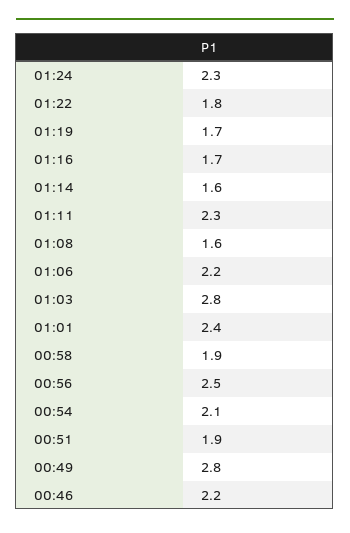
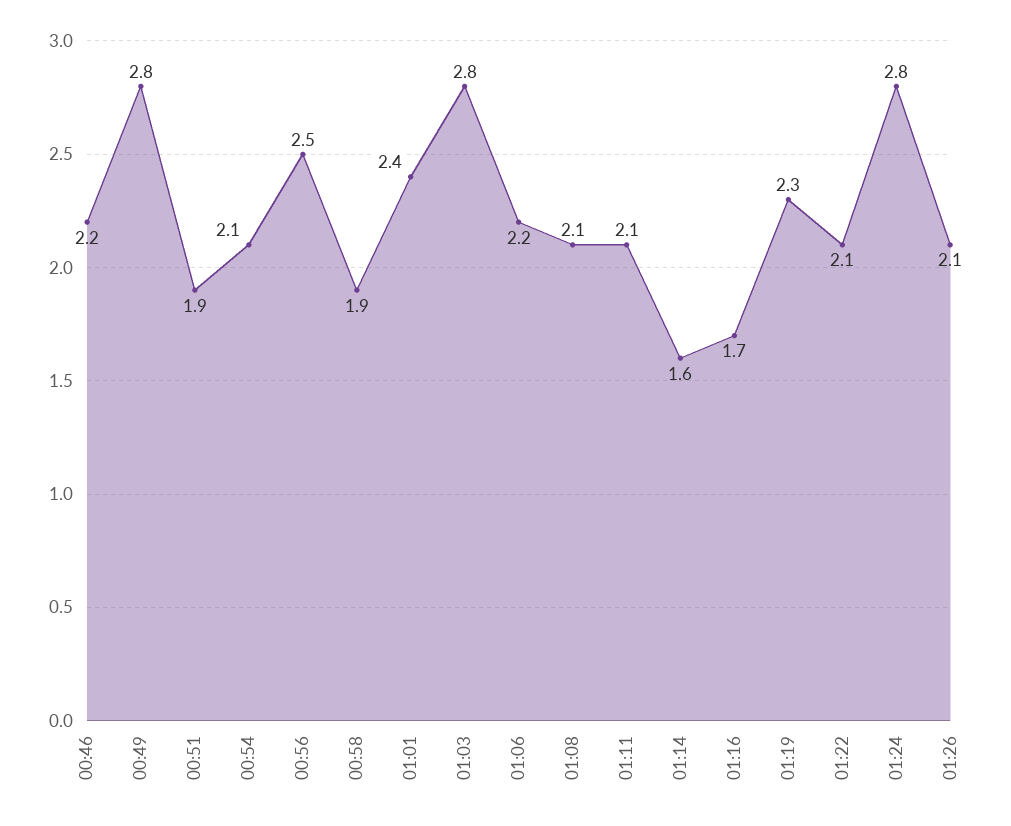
01:24: 2.3 -> 2.8
01:22: 1.8 -> 2.1
01:19: 1.7 -> 2.3
01:11: 2.3 -> 2.1
01:08: 1.6 -> 2.1
01:26: none -> 2.1

